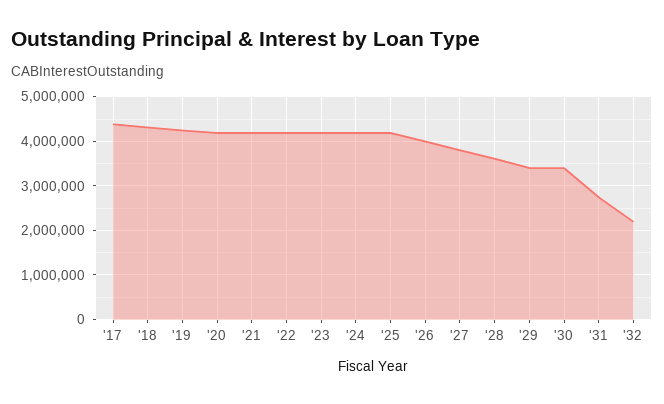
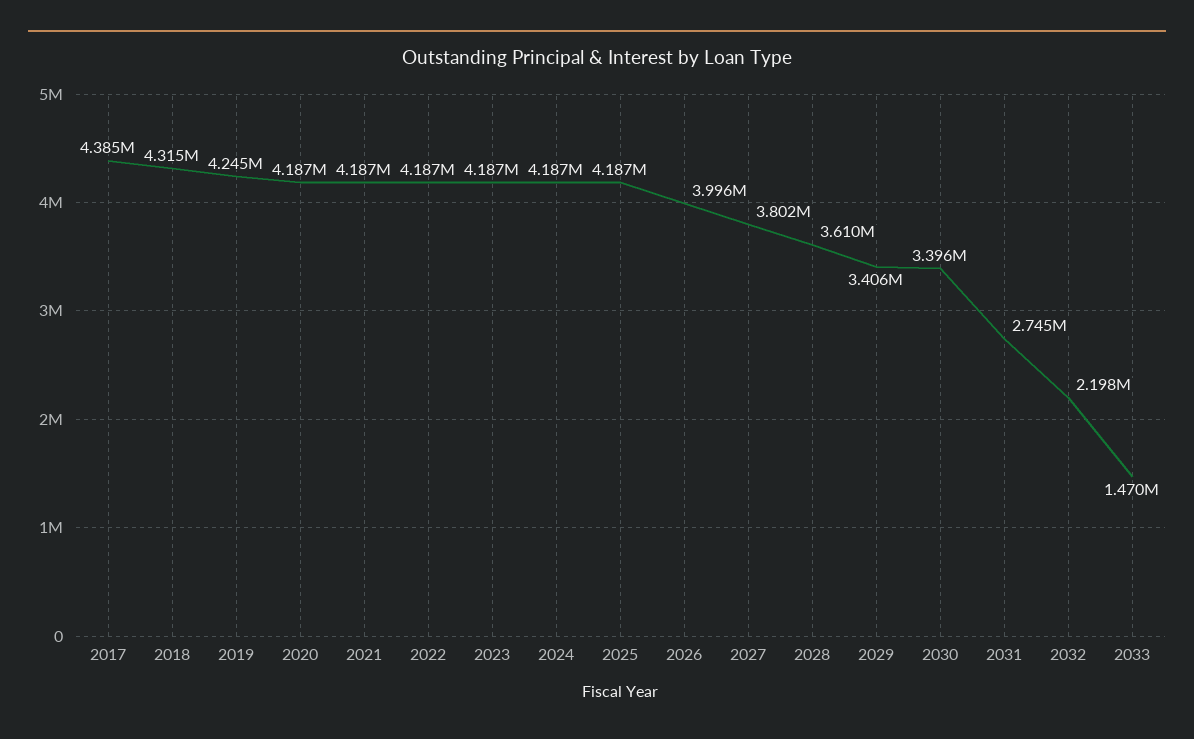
2033: none -> 1470000

